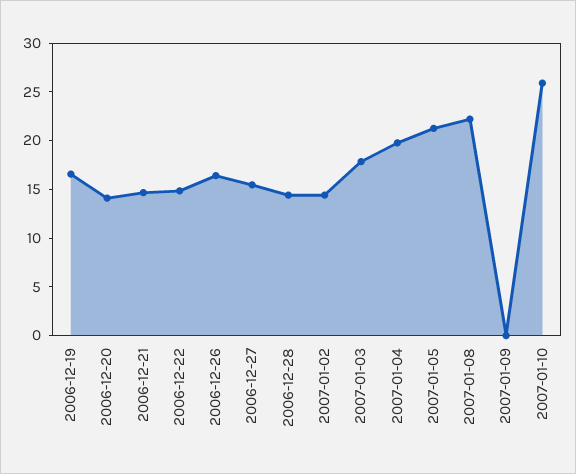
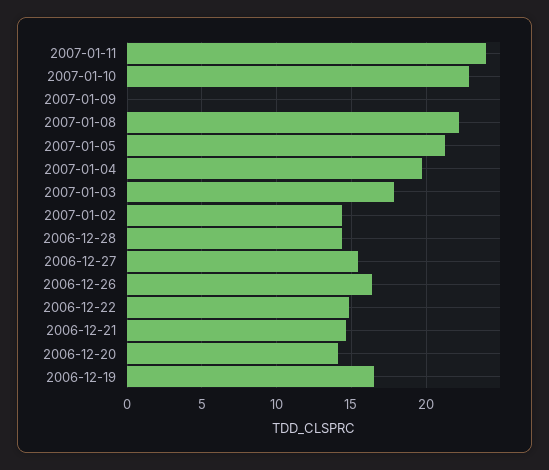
2007-01-10: 26 -> 23
2007-01-11: none -> 24

